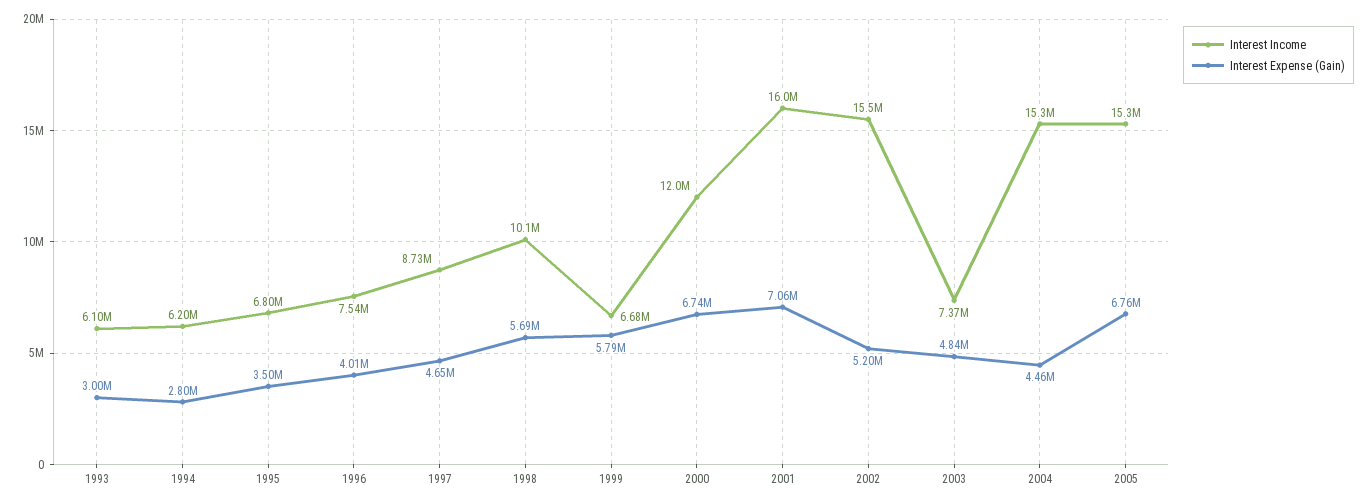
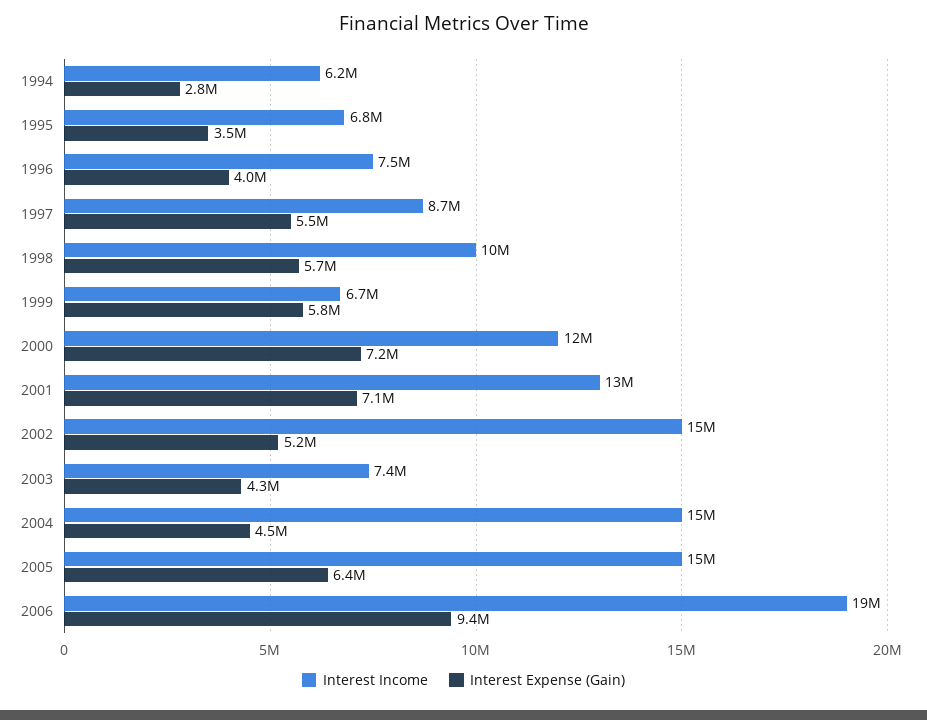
Interest Income, 1993: 6100000 -> none
Interest Expense (Gain), 1993: 3000000 -> none
Interest Expense (Gain), 1997: 4650000 -> 5500000
Interest Expense (Gain), 2000: 6740000 -> 7200000
Interest Income, 2001: 16000000 -> 13000000
Interest Expense (Gain), 2003: 4840000 -> 4300000
Interest Expense (Gain), 2005: 6760000 -> 6400000
Interest Income, 2006: none -> 19000000
Interest Expense (Gain), 2006: none -> 9400000

